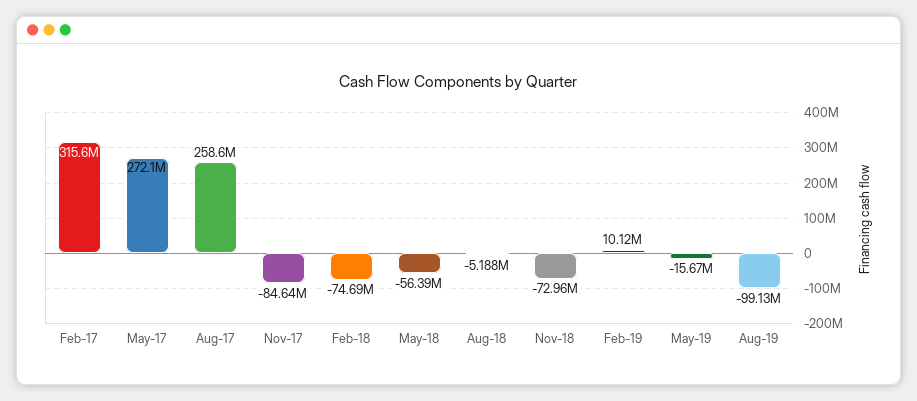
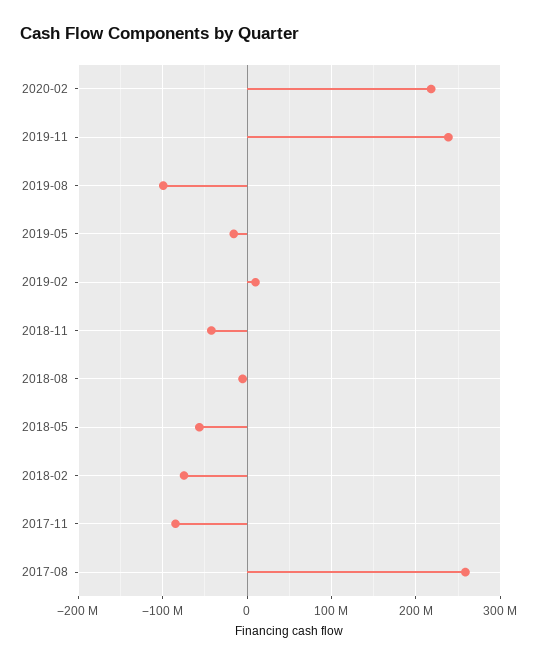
Feb-17: 315600000 -> none
May-17: 272100000 -> none
Nov-18: -72960000 -> -40000000
2020-02: none -> 220000000
2019-11: none -> 240000000

